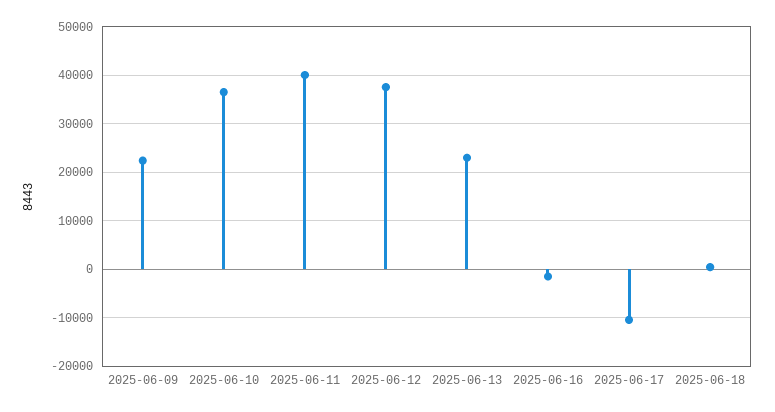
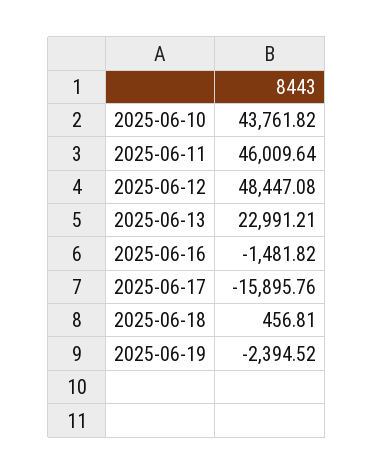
2025-06-09: 22000 -> none
2025-06-10: 36000 -> 43761.82
2025-06-11: 40000 -> 46009.64
2025-06-12: 38000 -> 48447.08
2025-06-17: -10000 -> -15895.76
2025-06-19: none -> -2394.52

